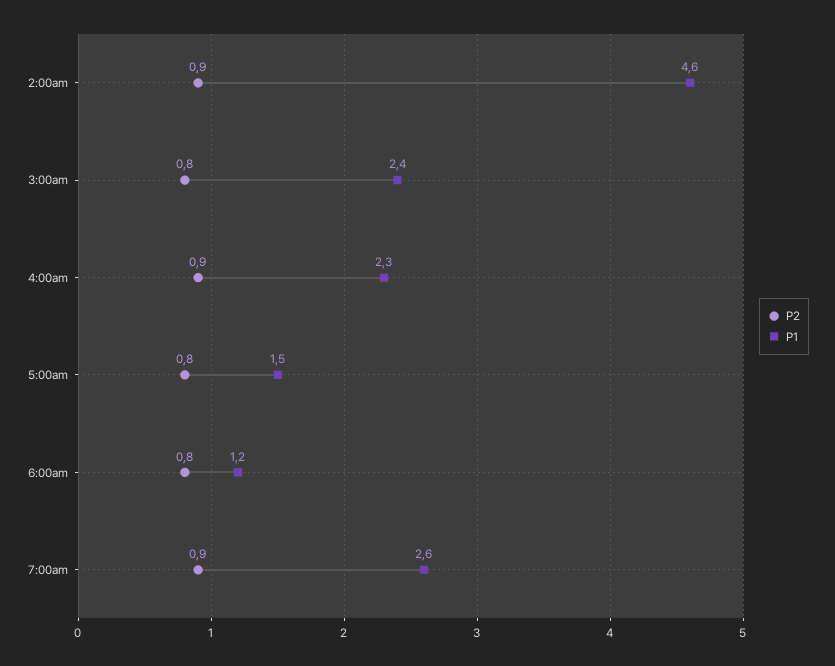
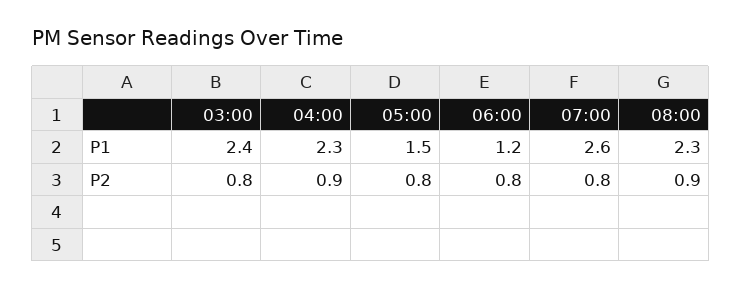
P2, 2:00am: 0.9 -> none
P1, 2:00am: 4.6 -> none
P2, 7:00am: 0.9 -> 0.8
P1, 08:00: none -> 2.3
P2, 08:00: none -> 0.9

